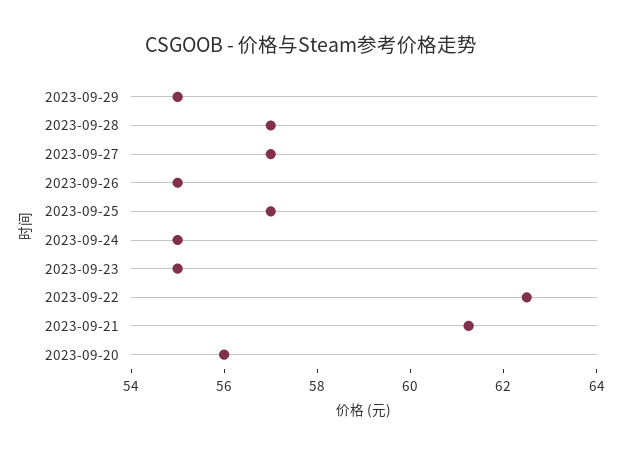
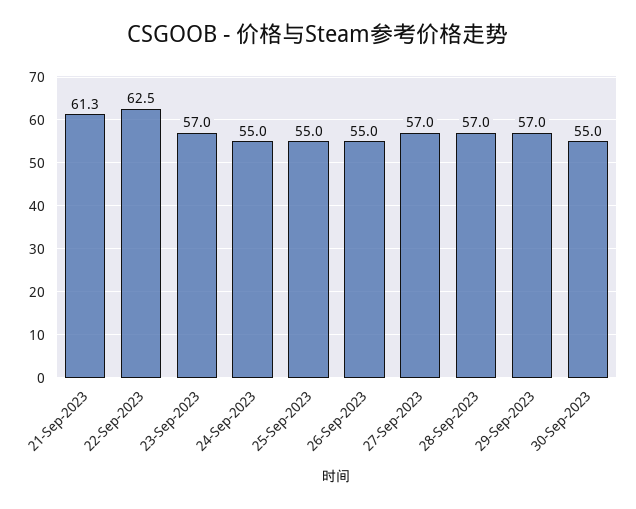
2023-09-29: 55 -> 57
2023-09-25: 57 -> 55
2023-09-23: 55 -> 57
2023-09-20: 56 -> none
30-Sep-2023: none -> 55

